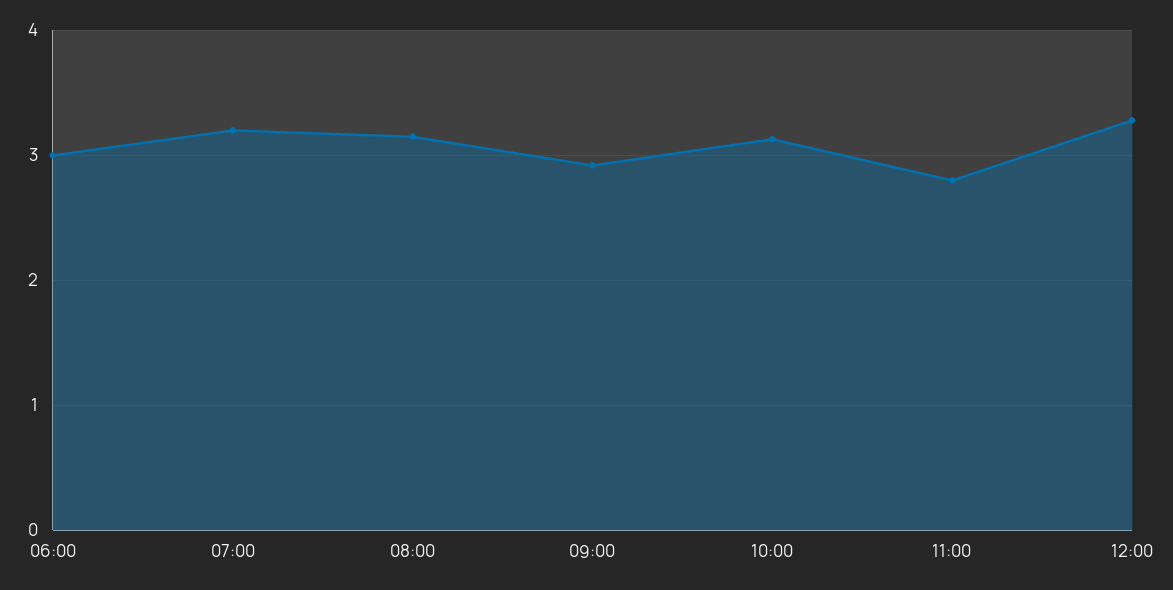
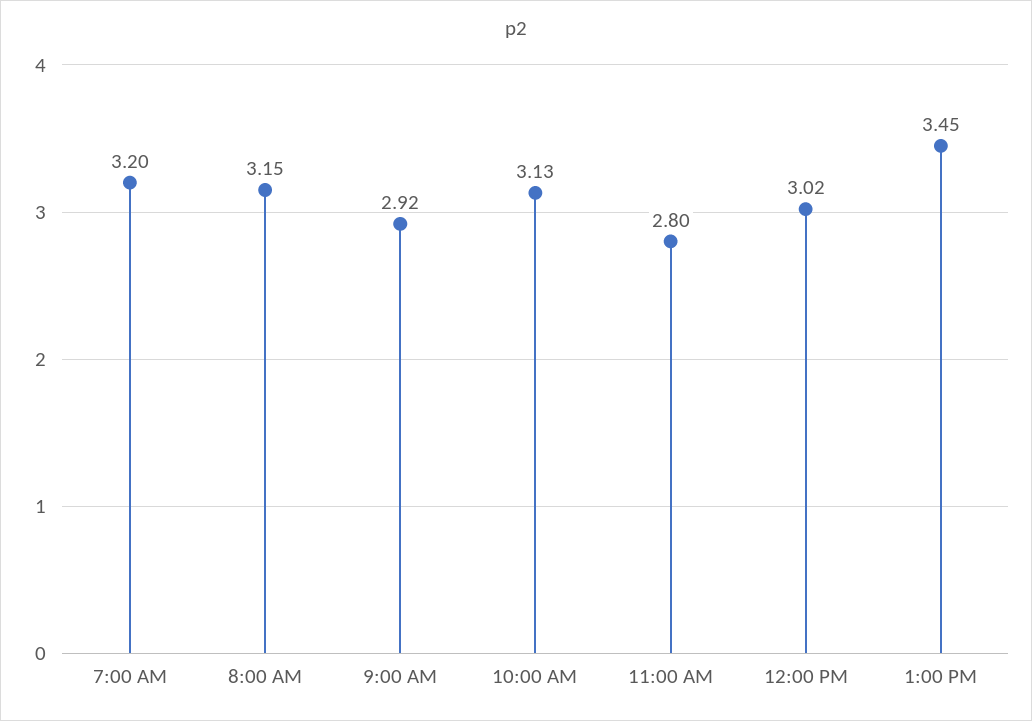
06:00: 3 -> none
12:00: 3.3 -> 3.02
1:00 PM: none -> 3.45

